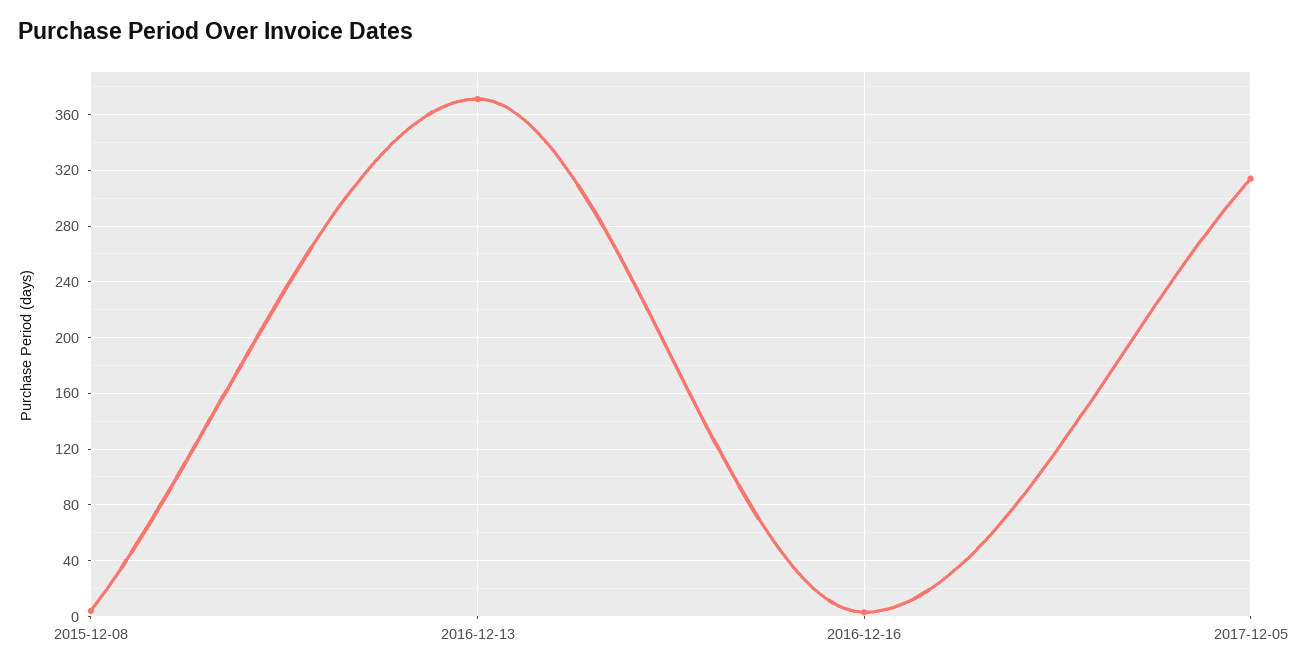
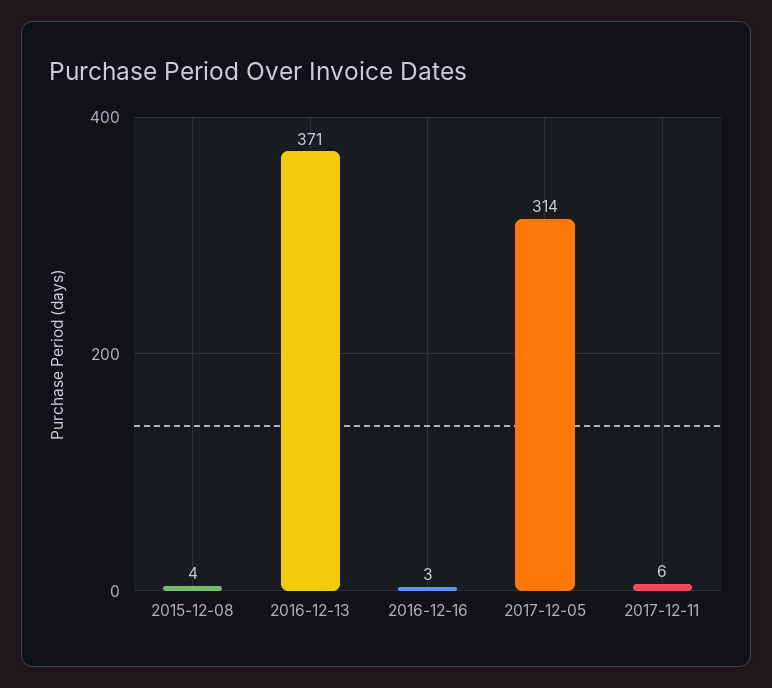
2017-12-11: none -> 6

